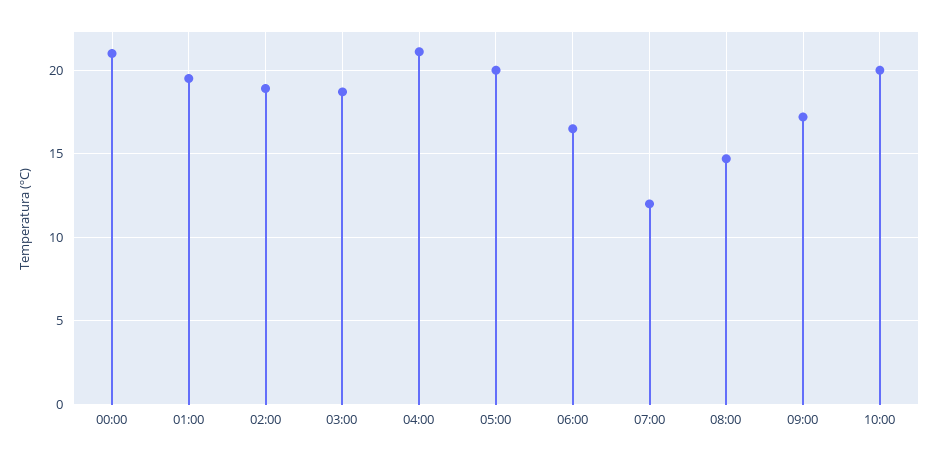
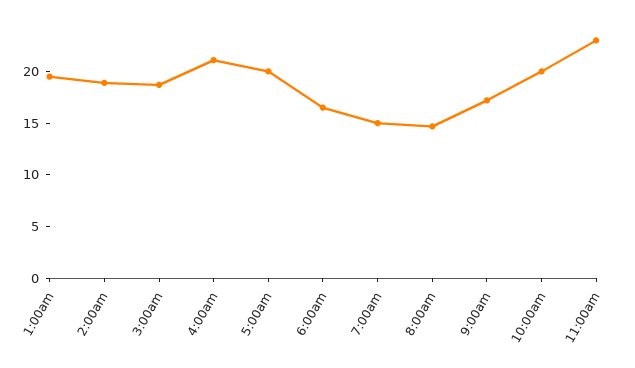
00:00: 21 -> none
07:00: 12 -> 15
11:00am: none -> 23

